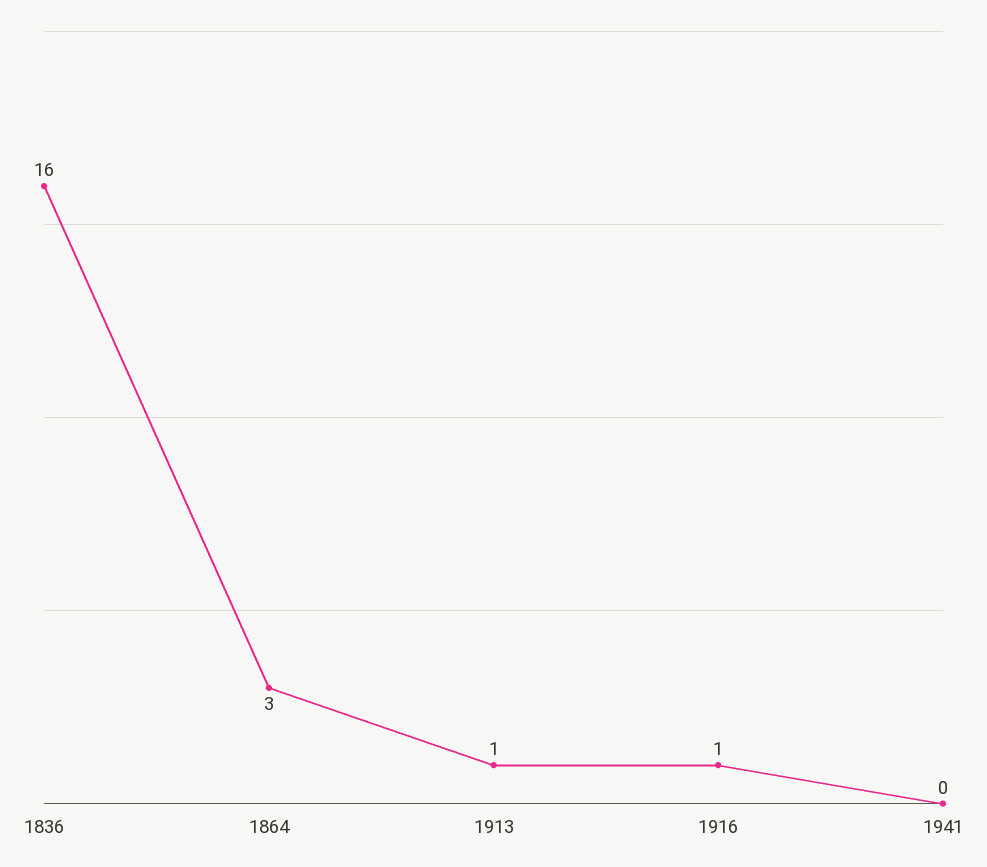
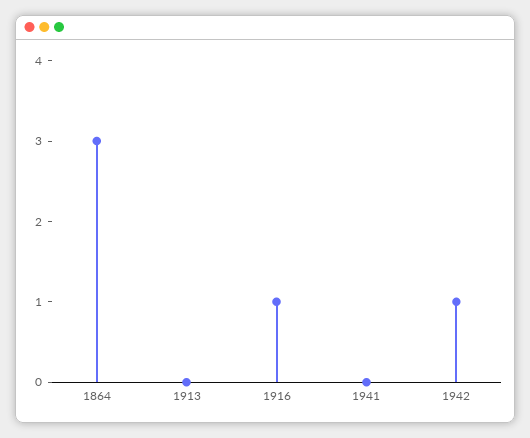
1836: 16 -> none
1913: 1 -> 0
1942: none -> 1

